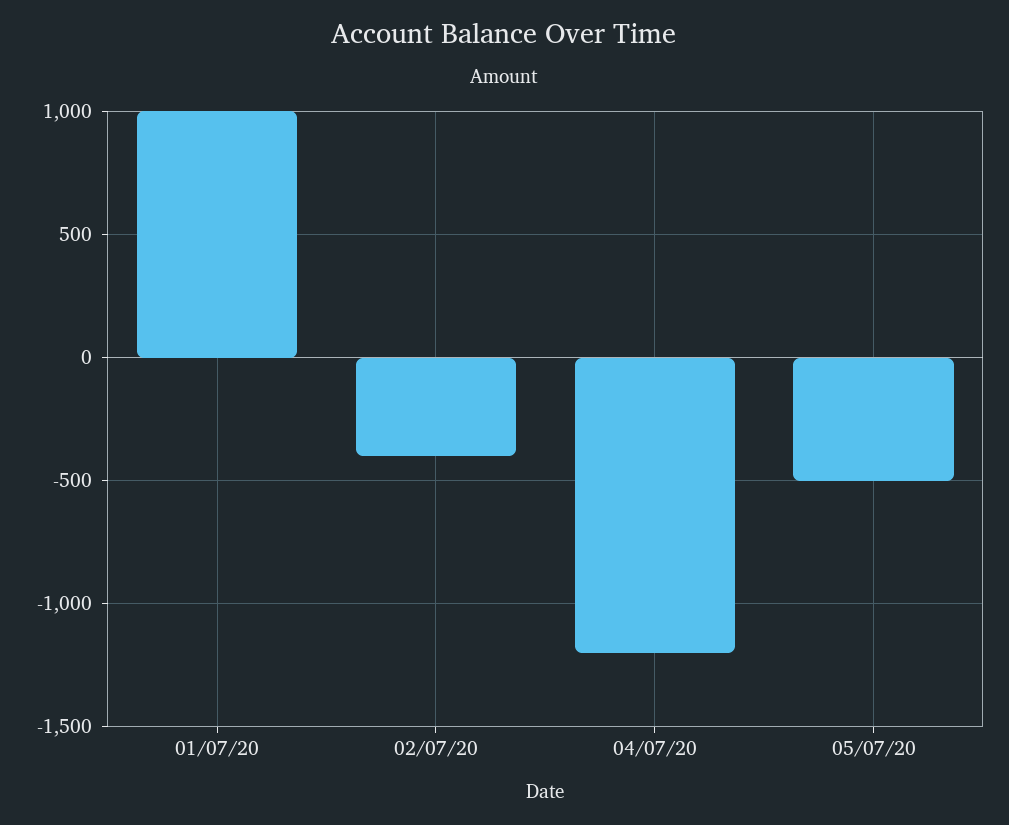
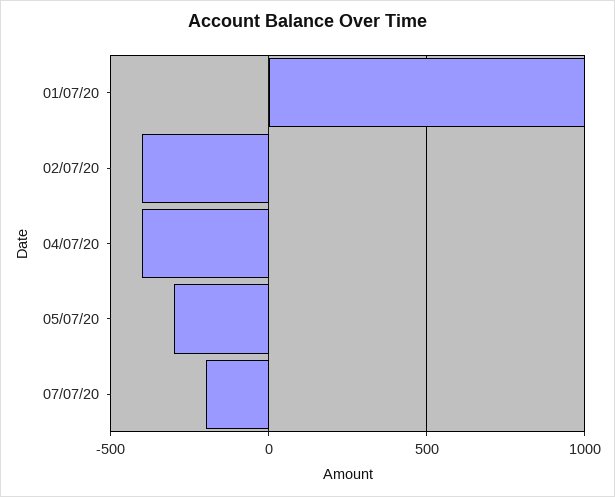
04/07/20: -1200 -> -400
05/07/20: -500 -> -300
07/07/20: none -> -200

